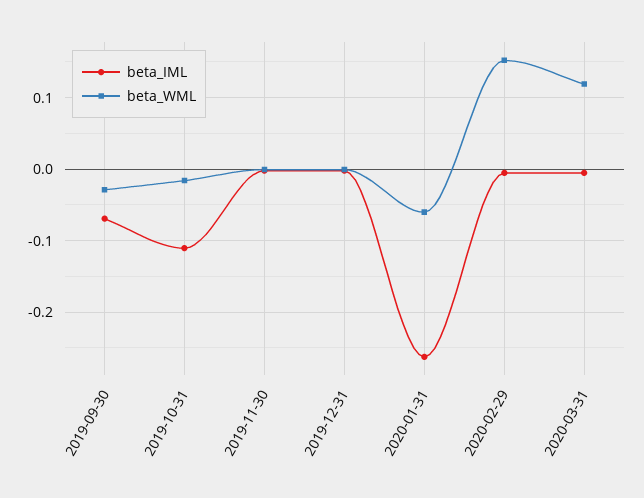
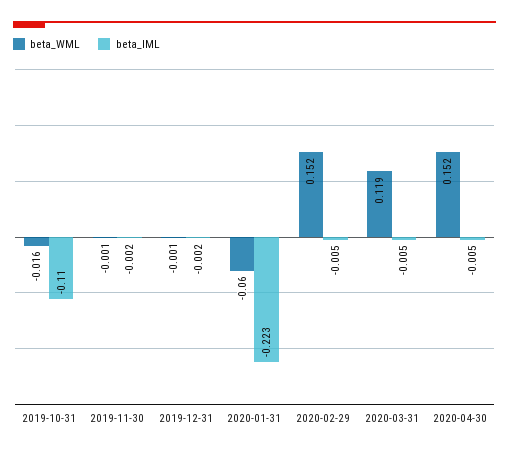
beta_IML, 2019-09-30: -0.07 -> none
beta_WML, 2019-09-30: -0.03 -> none
beta_IML, 2020-01-31: -0.26 -> -0.223
beta_WML, 2020-04-30: none -> 0.152
beta_IML, 2020-04-30: none -> -0.005

